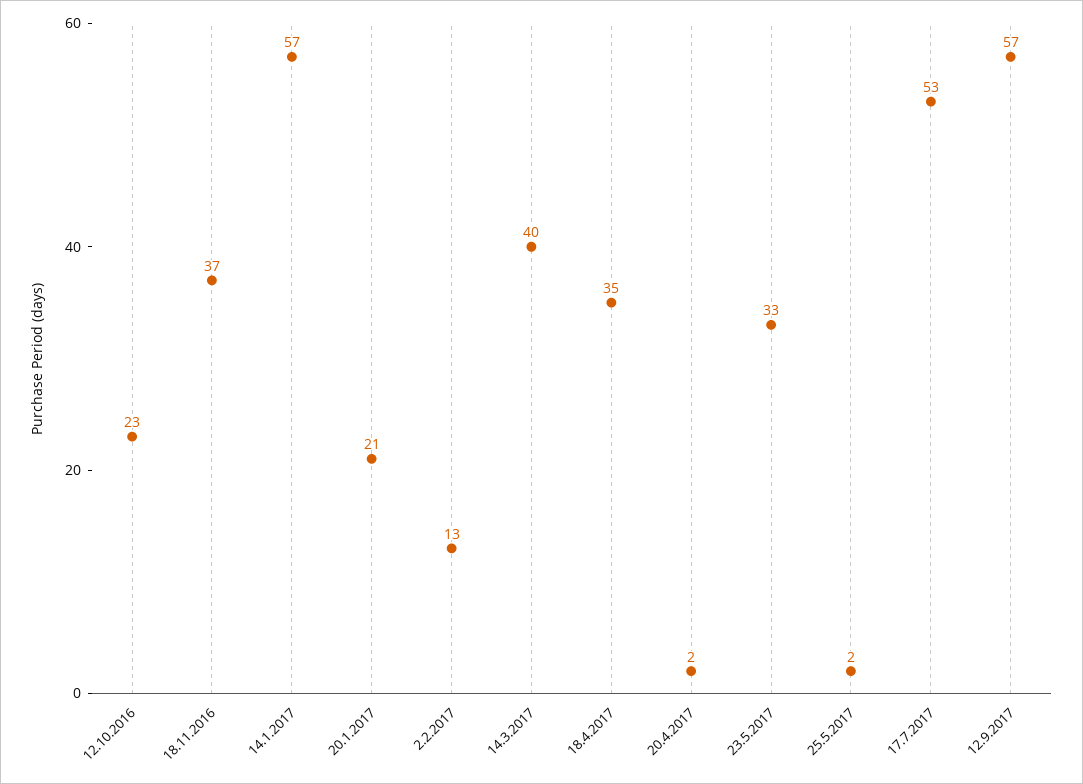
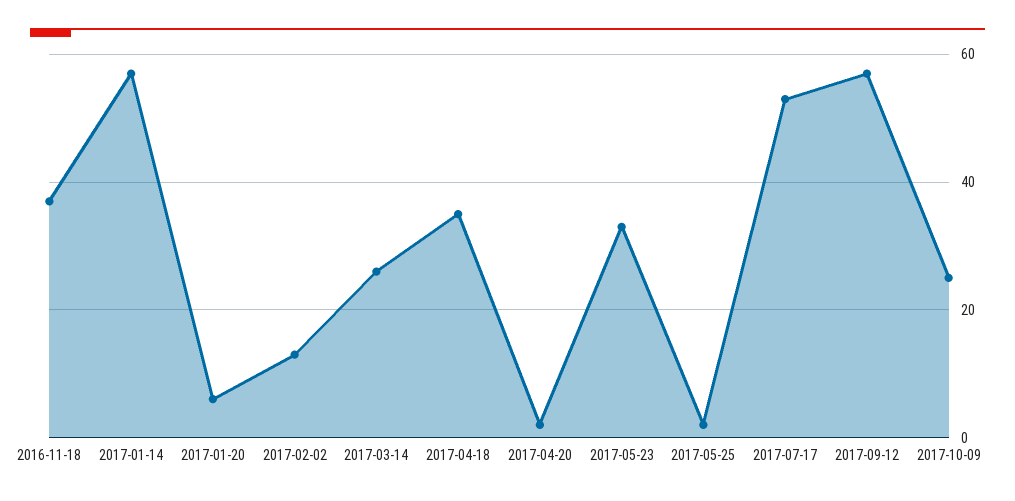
12.10.2016: 23 -> none
20.1.2017: 21 -> 5
14.3.2017: 40 -> 25
2017-10-09: none -> 25

